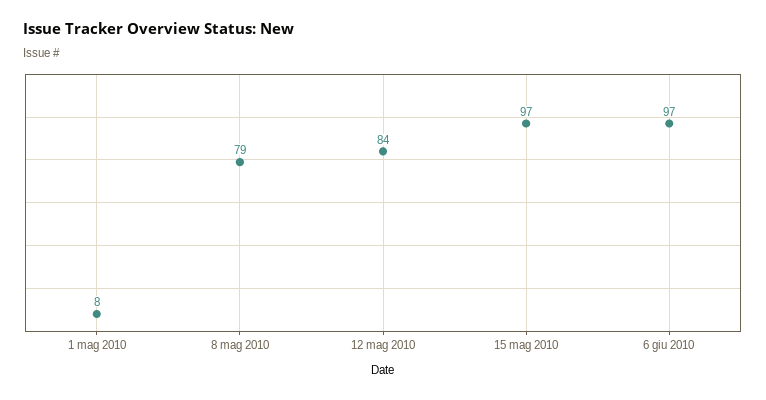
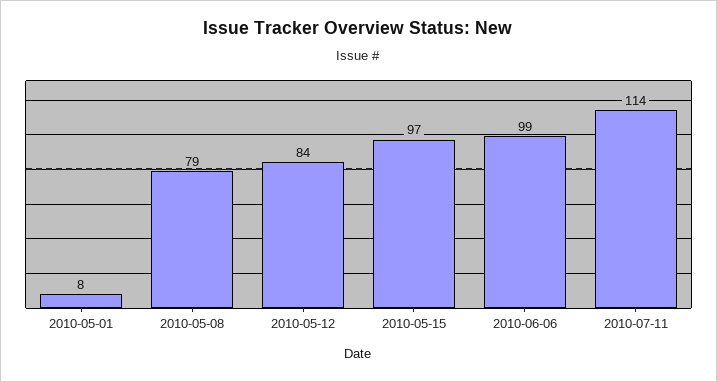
6 giu 2010: 97 -> 99
2010-07-11: none -> 114

